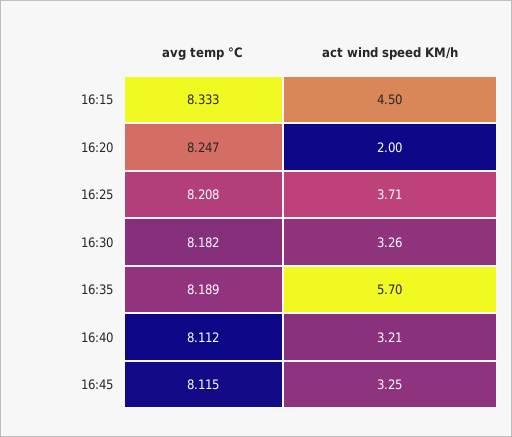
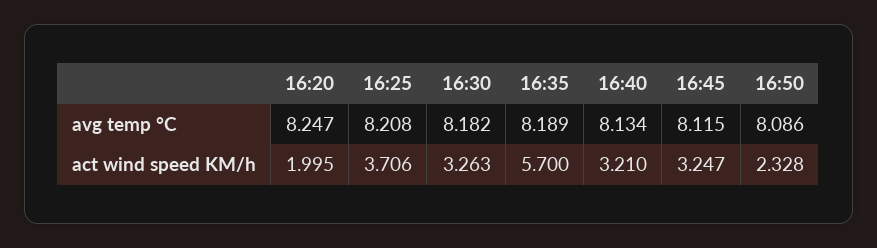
avg temp °C, 16:15: 8.333 -> none
act wind speed KM/h, 16:15: 4.5 -> none
avg temp °C, 16:40: 8.112 -> 8.134
avg temp °C, 16:50: none -> 8.086
act wind speed KM/h, 16:50: none -> 2.328

